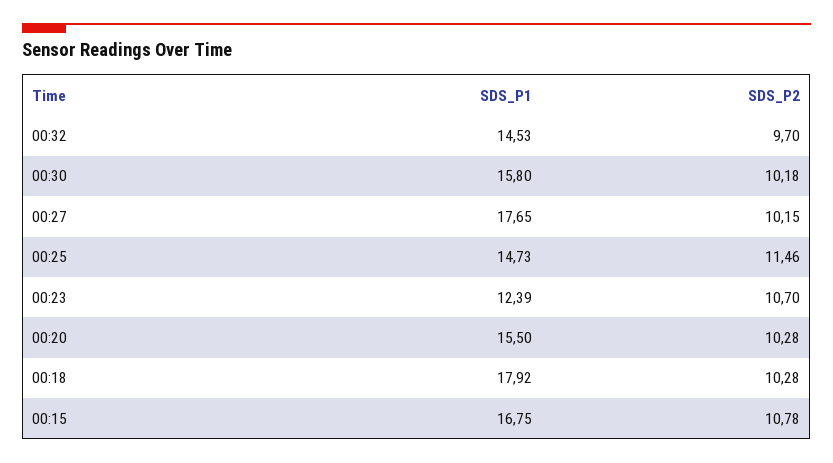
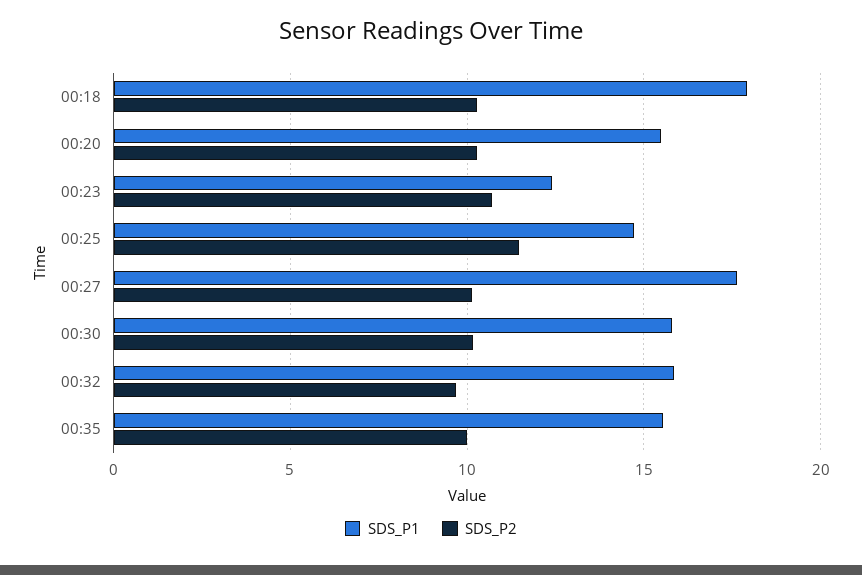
SDS_P1, 00:32: 14.53 -> 16
SDS_P1, 00:15: 16.75 -> none
SDS_P2, 00:15: 10.78 -> none
SDS_P1, 00:35: none -> 15.5
SDS_P2, 00:35: none -> 10

